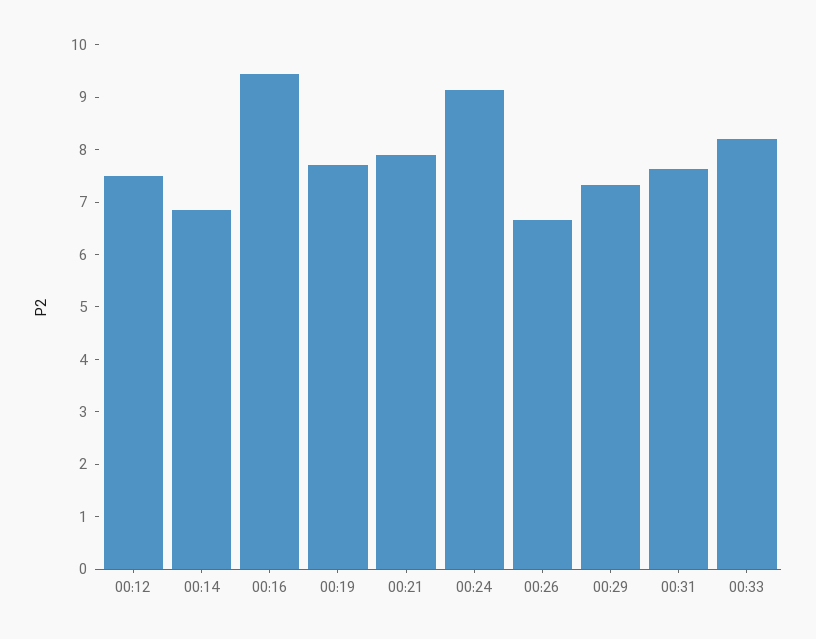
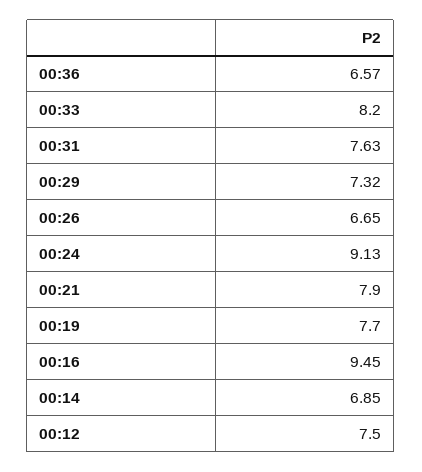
00:36: none -> 6.57

